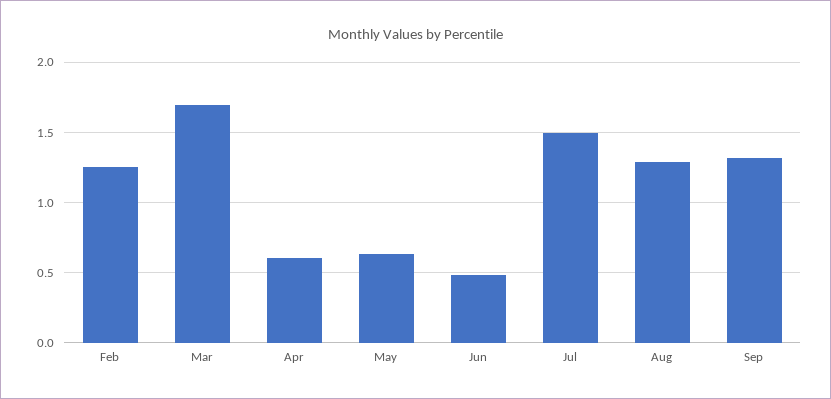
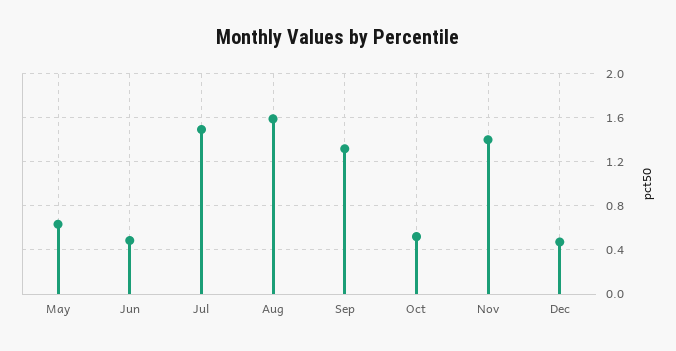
Feb: 1.25 -> none
Mar: 1.7 -> none
Apr: 0.6 -> none
Aug: 1.3 -> 1.6
Oct: none -> 0.5
Nov: none -> 1.4
Dec: none -> 0.5

